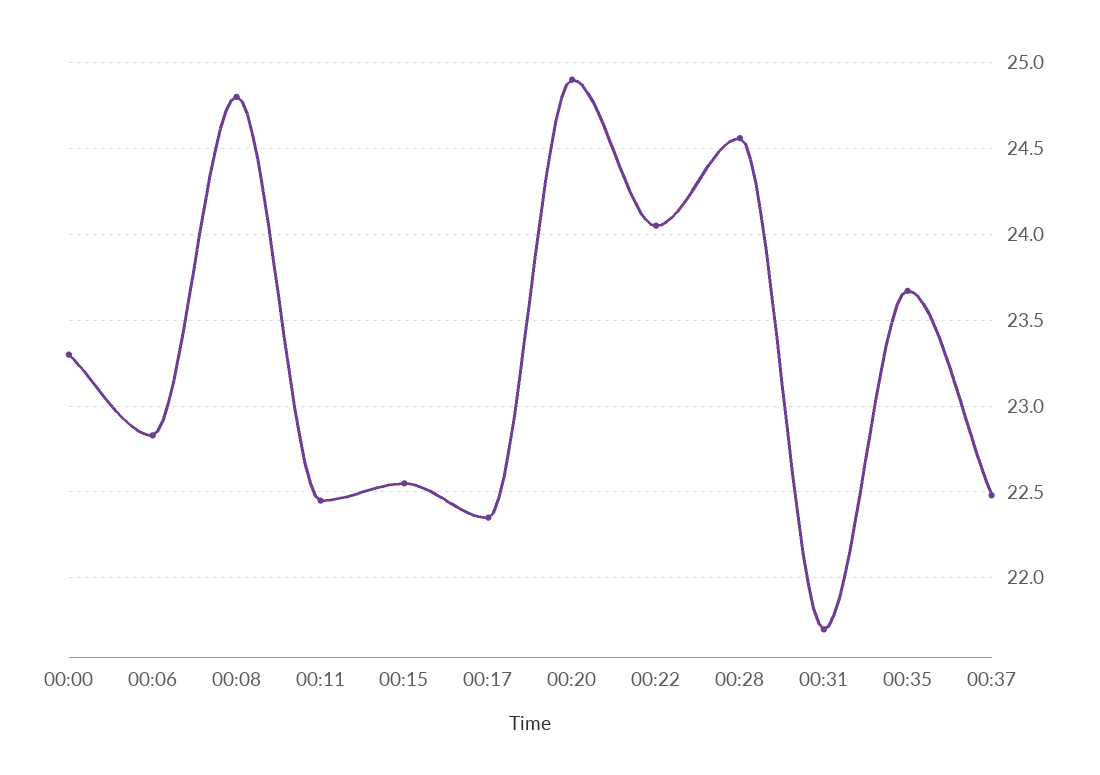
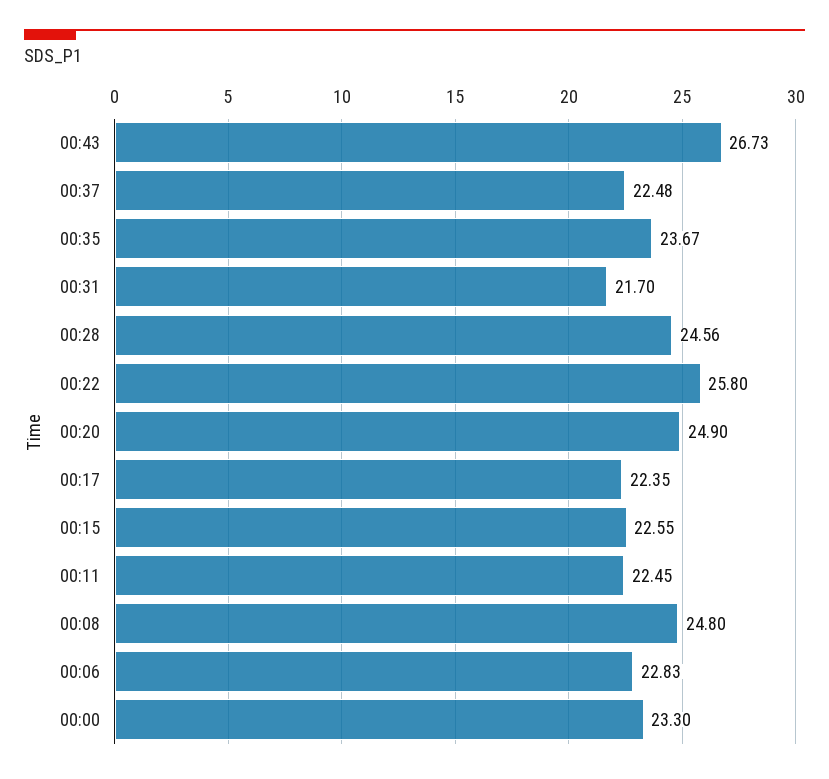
00:22: 24.05 -> 25.8
00:43: none -> 26.73

